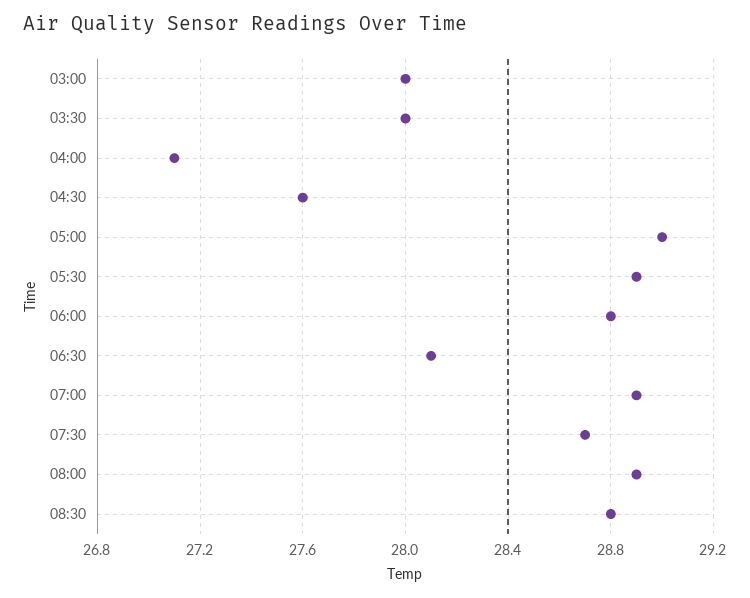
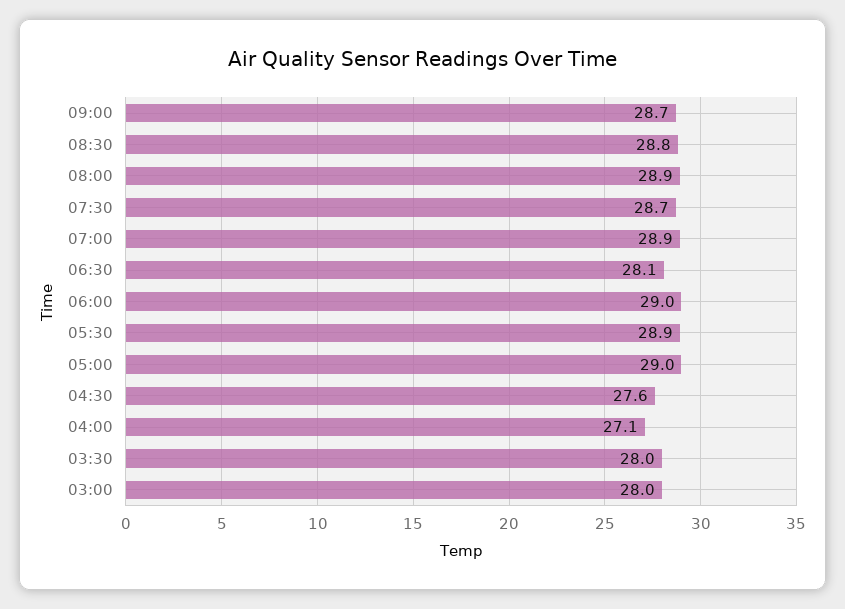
06:00: 28.8 -> 29
09:00: none -> 28.7

